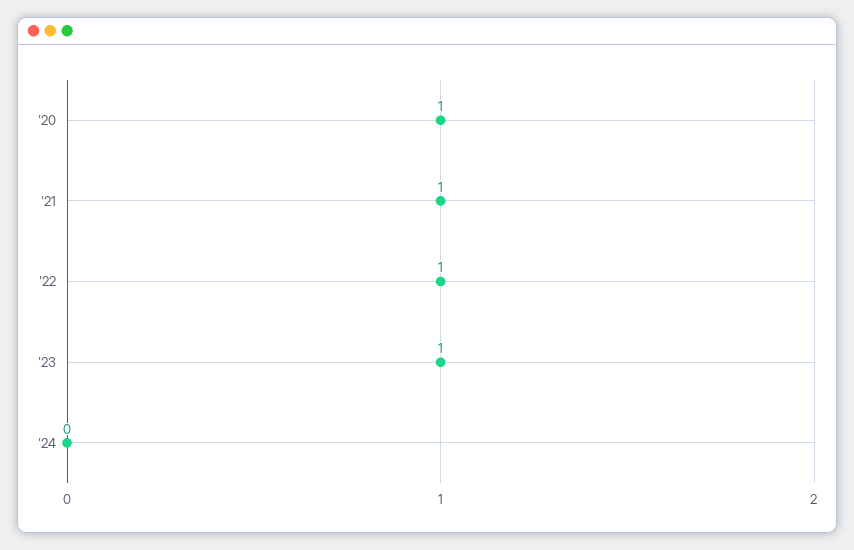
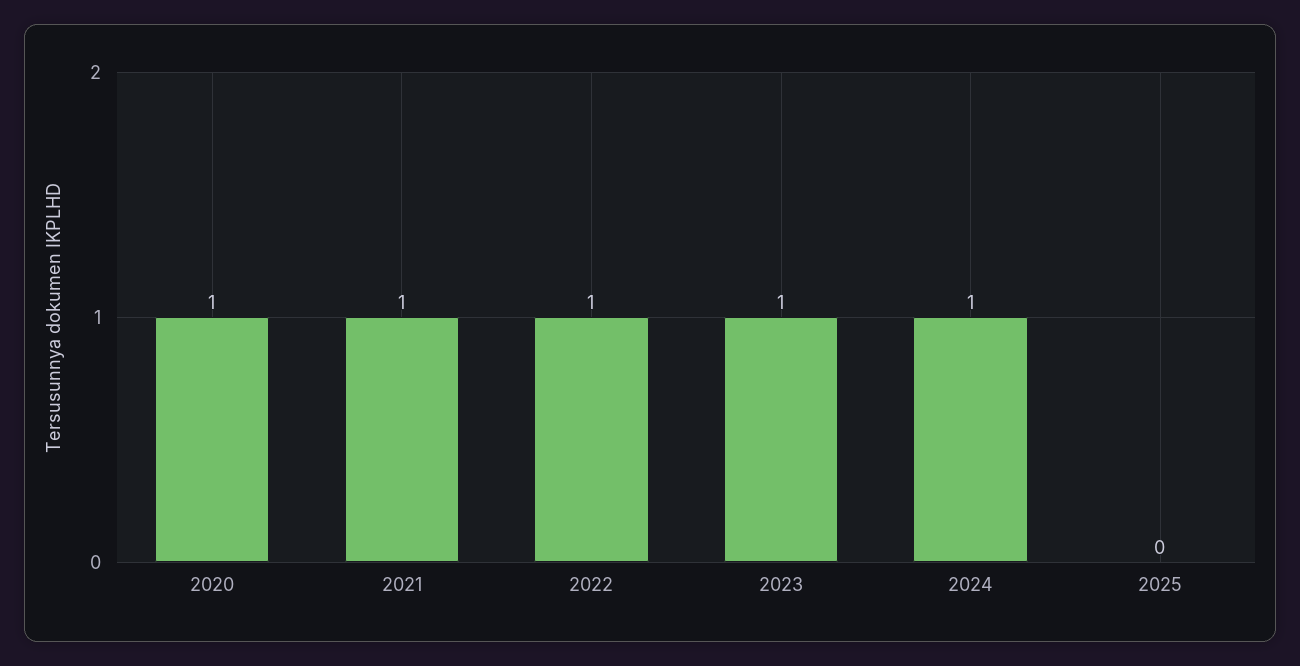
'24: 0 -> 1
2025: none -> 0

